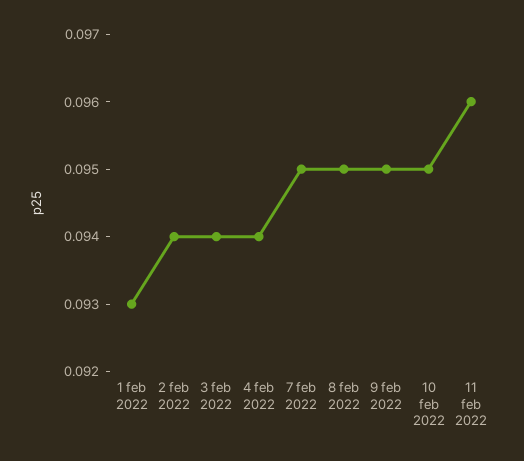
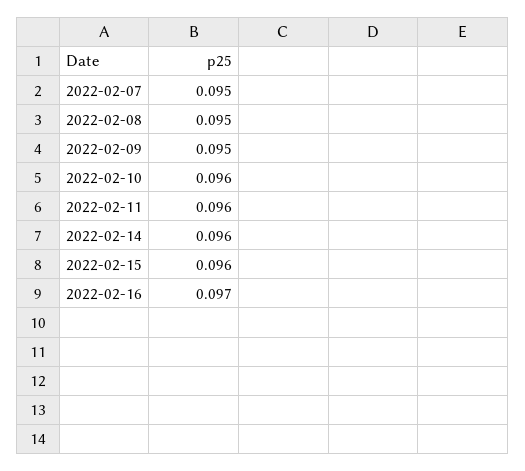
1 feb 2022: 0.093 -> none
2 feb 2022: 0.094 -> none
3 feb 2022: 0.094 -> none
4 feb 2022: 0.094 -> none
10 feb 2022: 0.095 -> 0.096
2022-02-14: none -> 0.096
2022-02-15: none -> 0.096
2022-02-16: none -> 0.097

